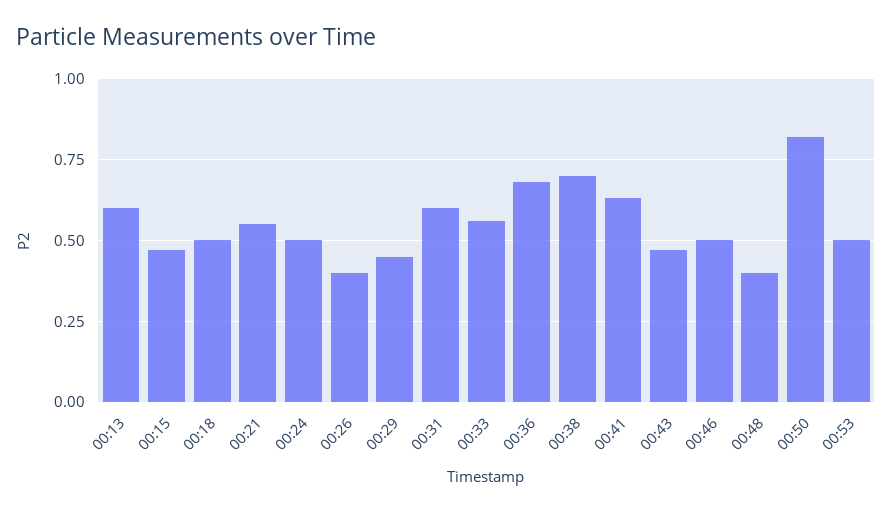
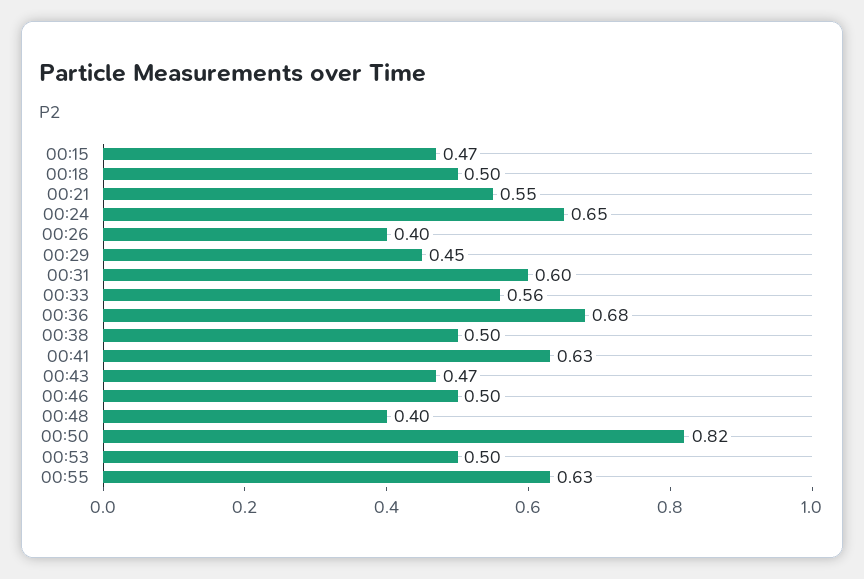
00:13: 0.6 -> none
00:24: 0.5 -> 0.65
00:38: 0.7 -> 0.5
00:55: none -> 0.63

